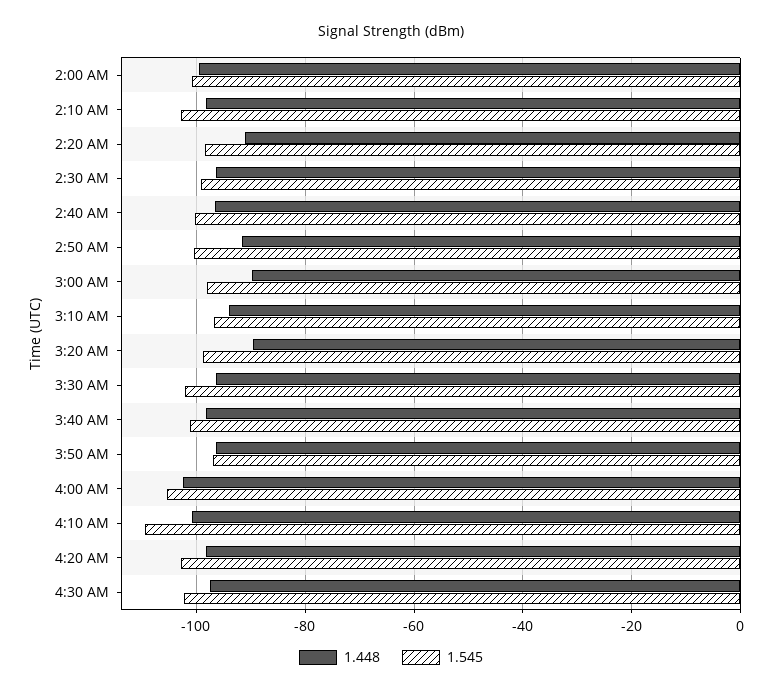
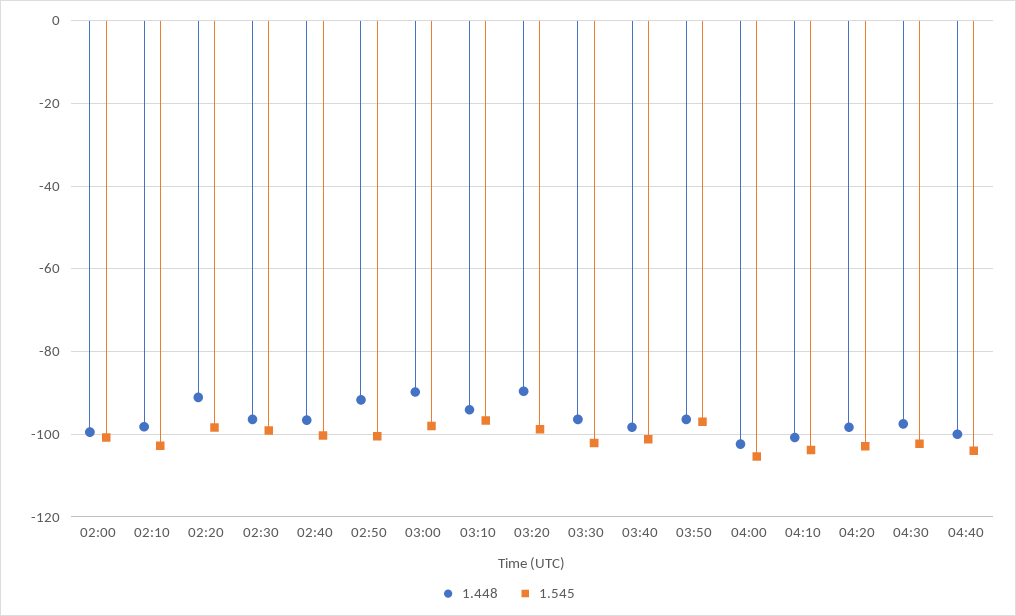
1.545, 4:10 AM: -110 -> -104
1.448, 04:40: none -> -100
1.545, 04:40: none -> -104

